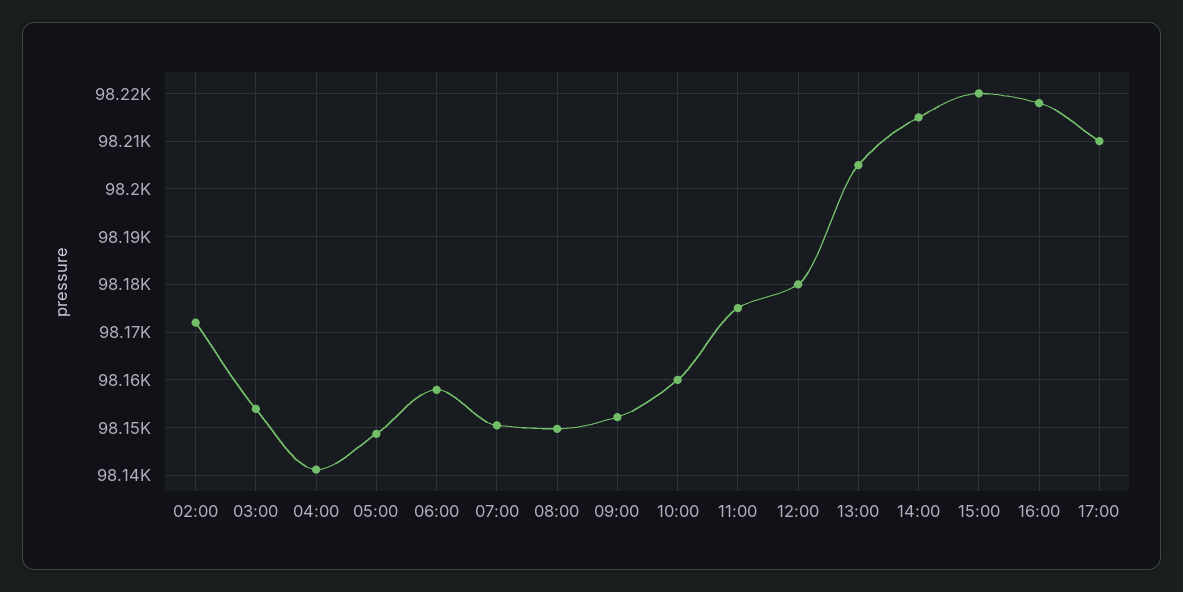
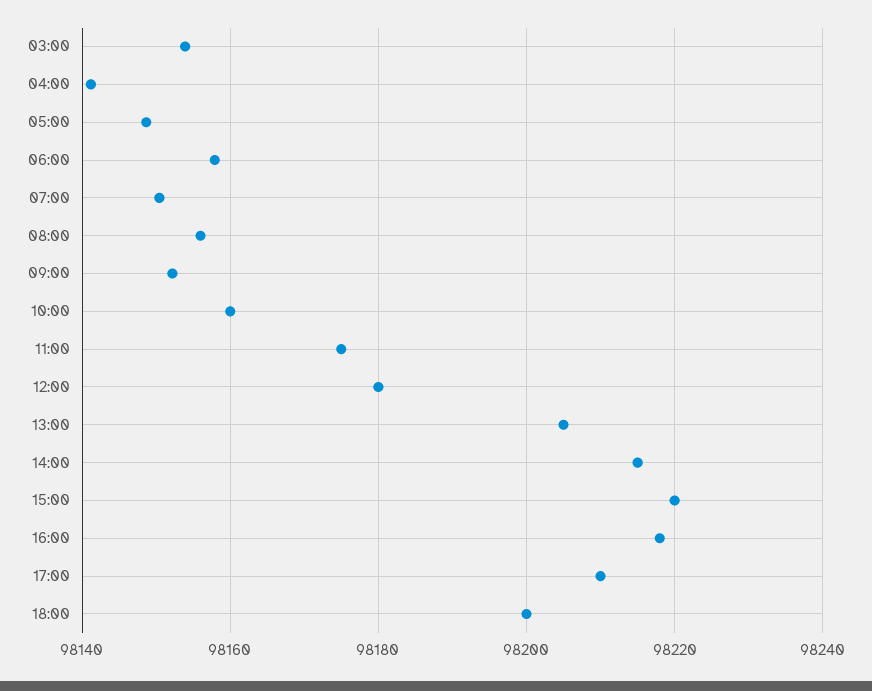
02:00: 98172 -> none
08:00: 98150 -> 98156
18:00: none -> 98200

